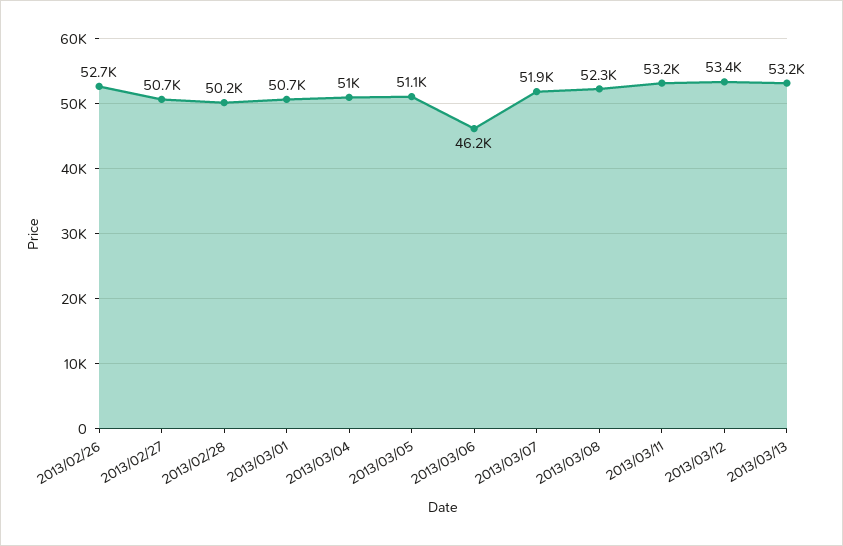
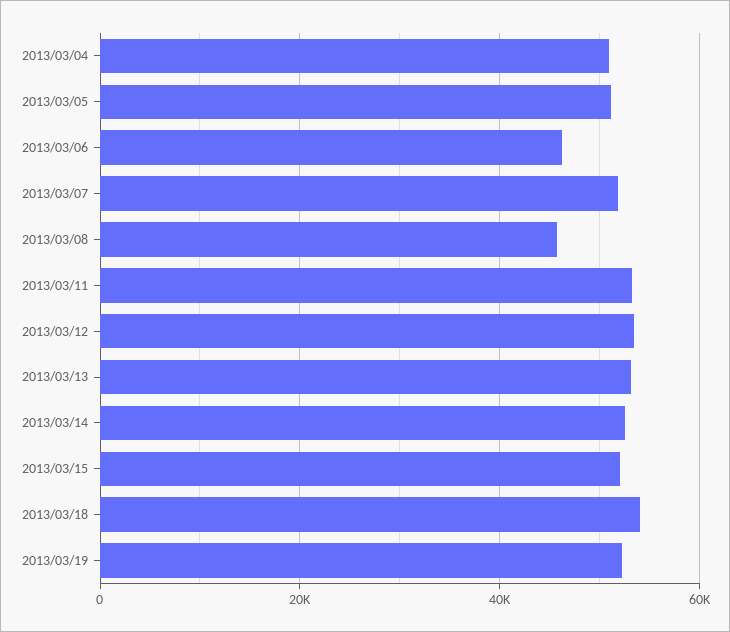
2013/02/26: 52700 -> none
2013/02/27: 50700 -> none
2013/02/28: 50200 -> none
2013/03/01: 50700 -> none
2013/03/08: 52300 -> 46000
2013/03/14: none -> 52000
2013/03/15: none -> 52000
2013/03/18: none -> 54000
2013/03/19: none -> 52000

